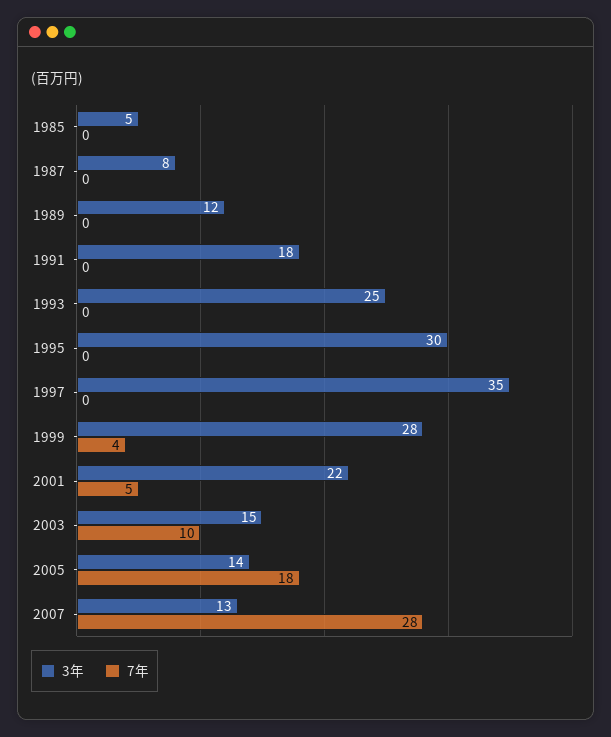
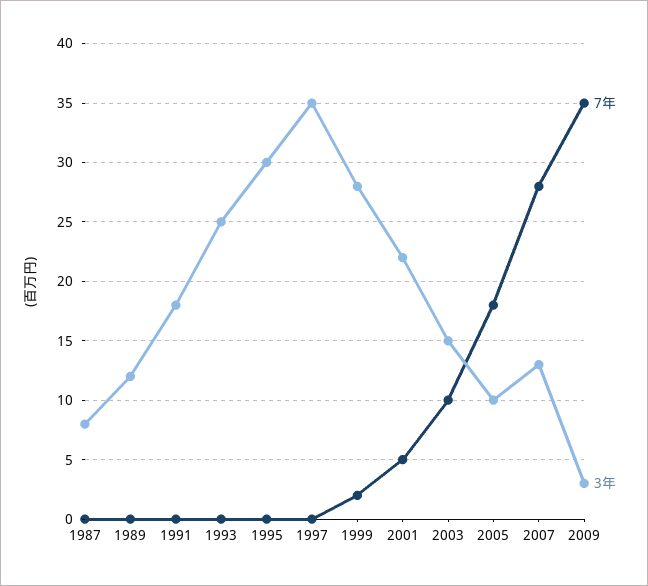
3年, 1985: 5 -> none
7年, 1985: 0 -> none
7年, 1999: 4 -> 2
3年, 2005: 14 -> 10
7年, 2009: none -> 35
3年, 2009: none -> 3

